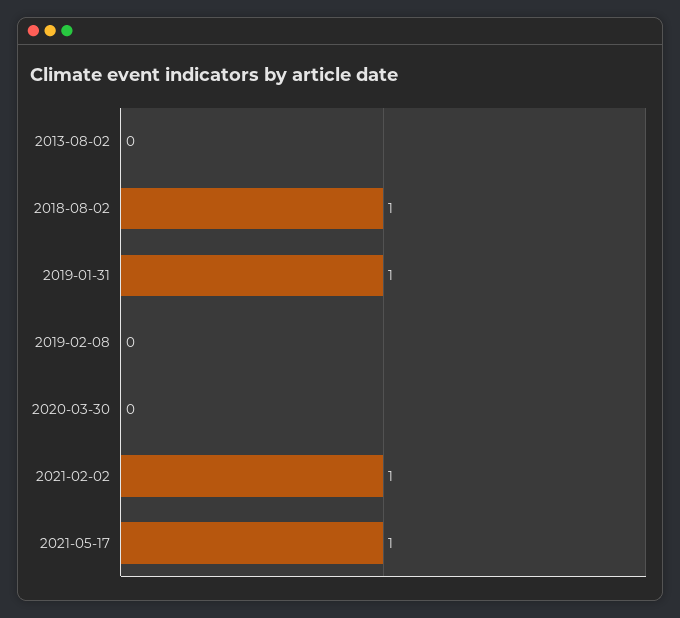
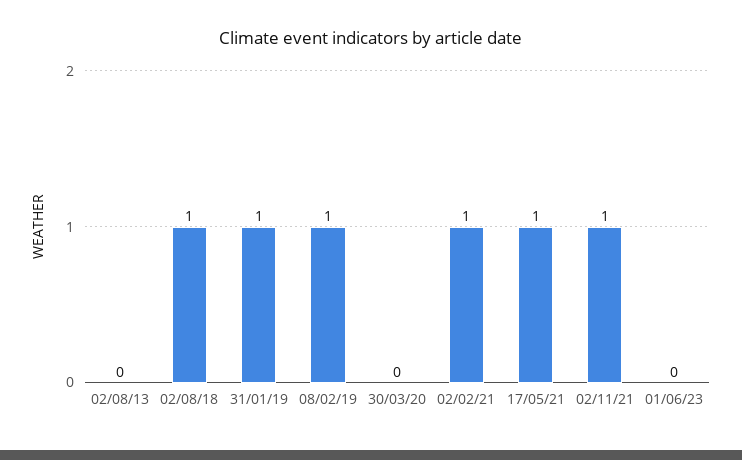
2019-02-08: 0 -> 1
02/11/21: none -> 1
01/06/23: none -> 0

